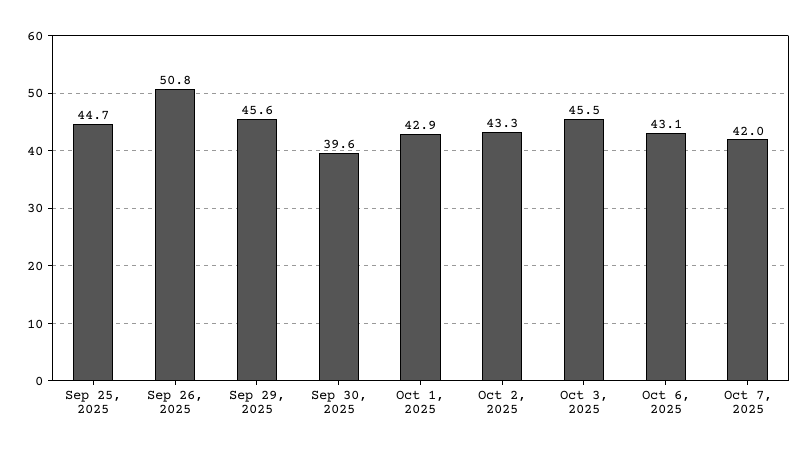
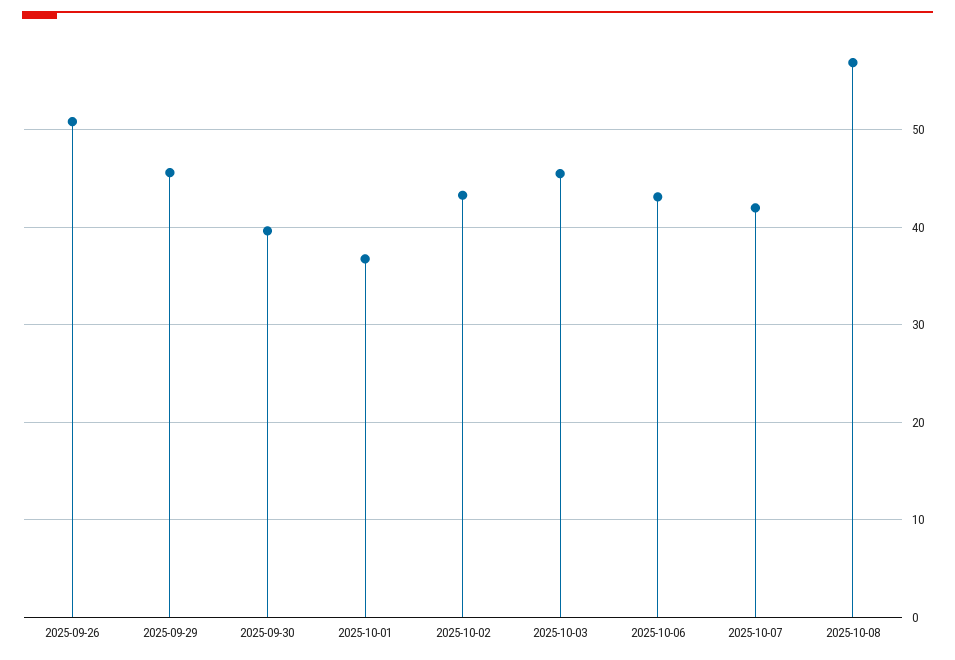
Sep 25, 2025: 44.7 -> none
Oct 1, 2025: 42.9 -> 37
2025-10-08: none -> 57

